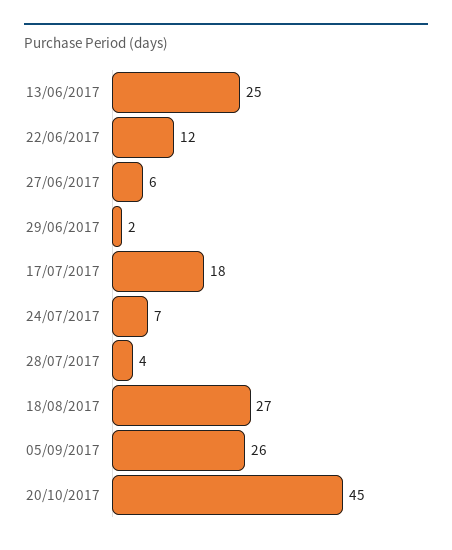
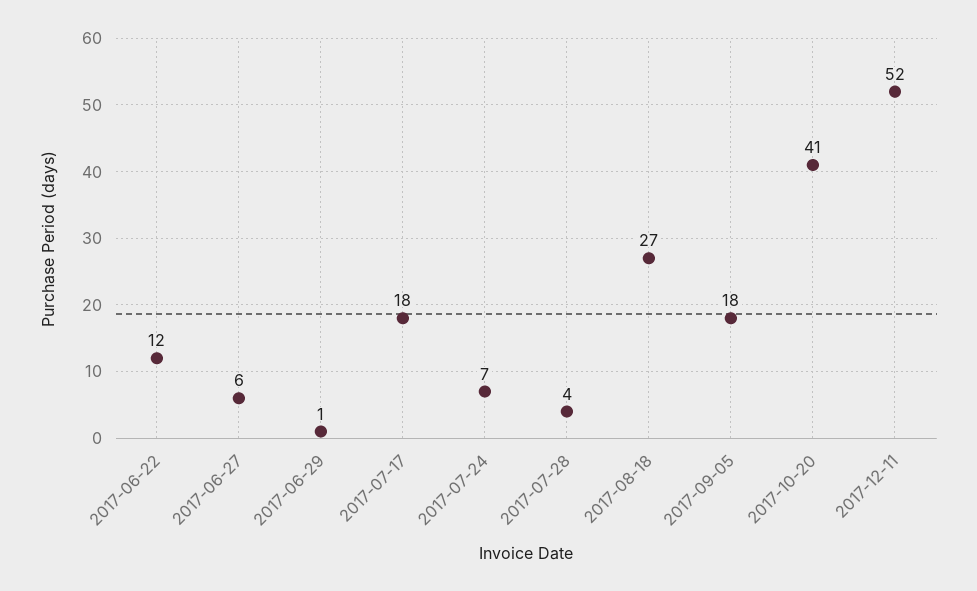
13/06/2017: 25 -> none
29/06/2017: 2 -> 1
05/09/2017: 26 -> 18
20/10/2017: 45 -> 41
2017-12-11: none -> 52

